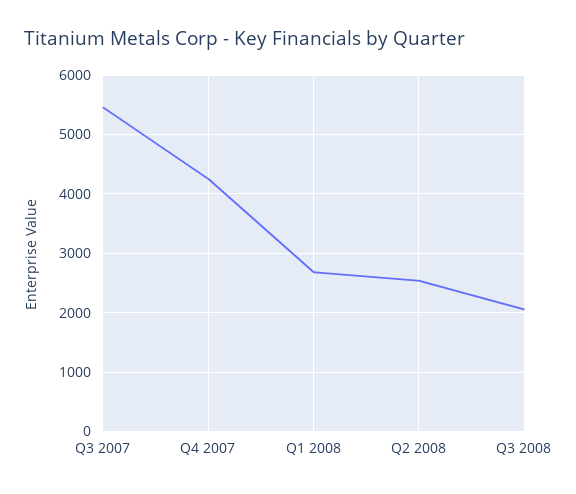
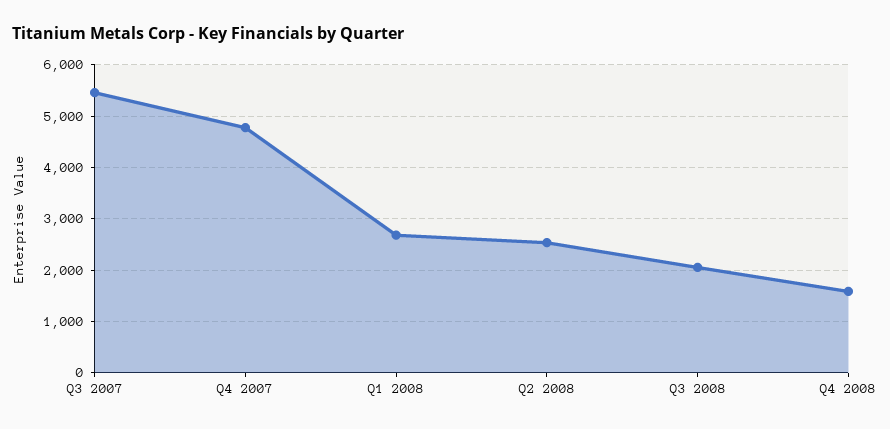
Q4 2007: 4200 -> 4800
Q4 2008: none -> 1600

